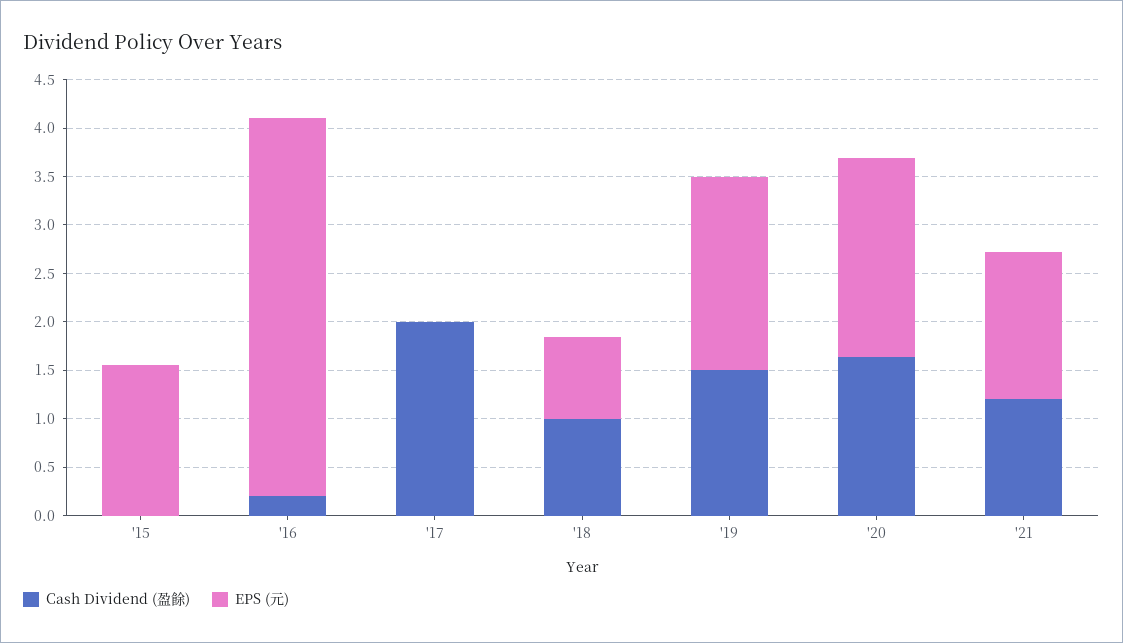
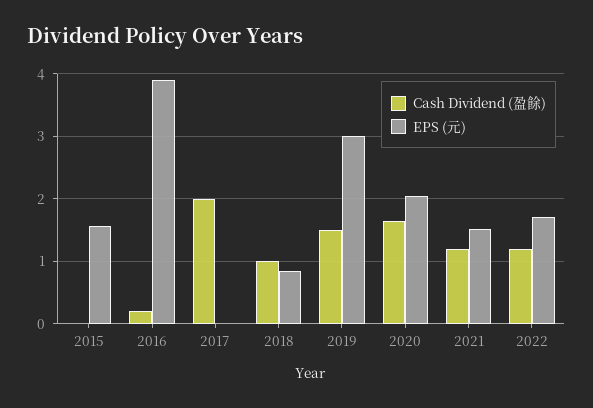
EPS (元), '19: 2 -> 3
Cash Dividend (盈餘), 2022: none -> 1.2
EPS (元), 2022: none -> 1.7

